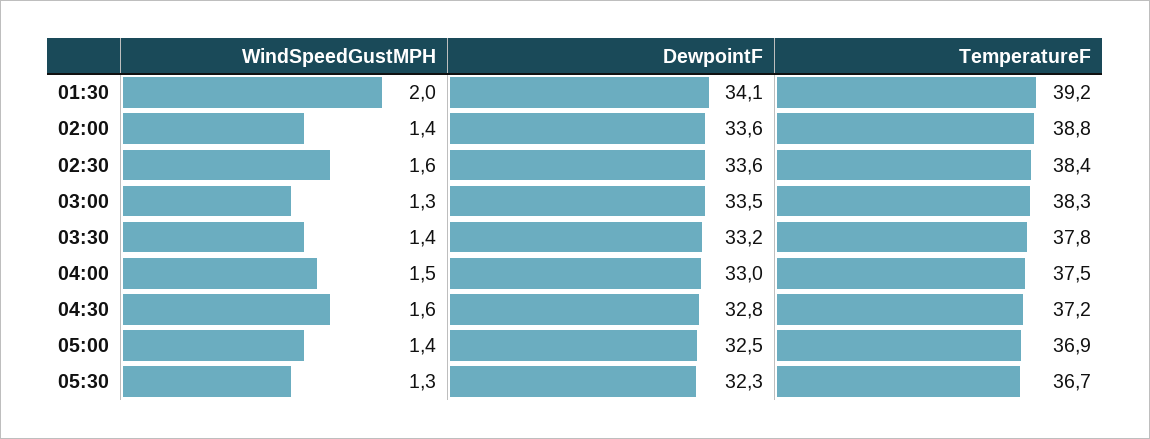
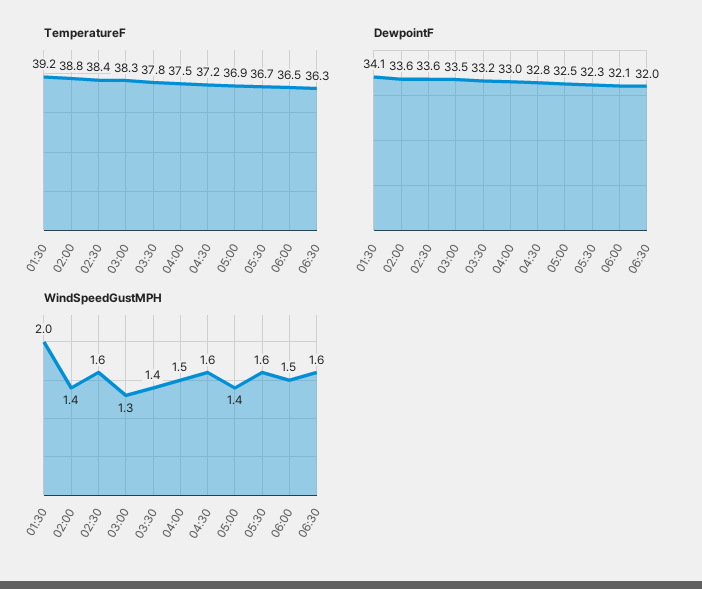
WindSpeedGustMPH, 05:30: 1.3 -> 1.6
TemperatureF, 06:00: none -> 36.5
TemperatureF, 06:30: none -> 36.3
DewpointF, 06:00: none -> 32.1
DewpointF, 06:30: none -> 32
WindSpeedGustMPH, 06:00: none -> 1.5
WindSpeedGustMPH, 06:30: none -> 1.6

